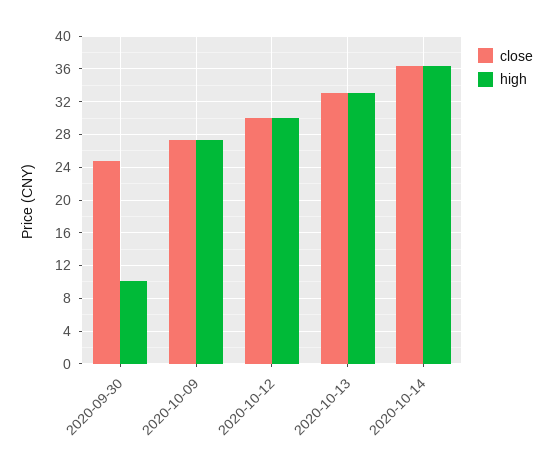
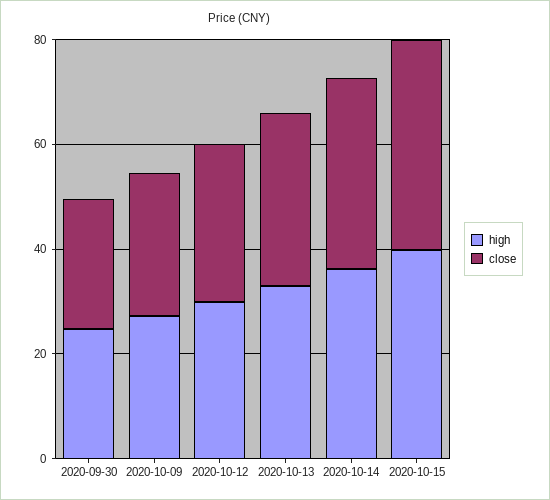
high, 2020-09-30: 10 -> 25
high, 2020-10-15: none -> 40
close, 2020-10-15: none -> 40

